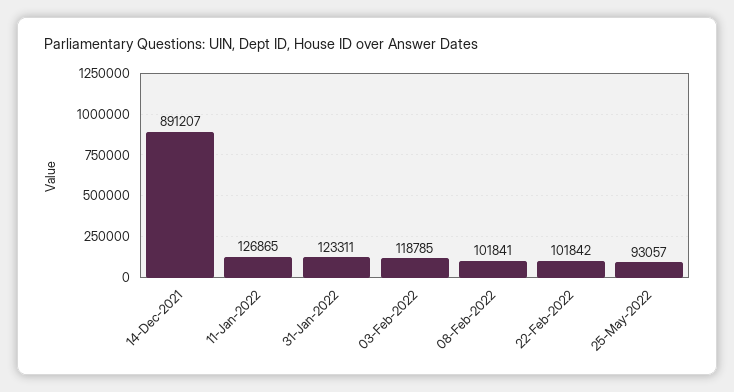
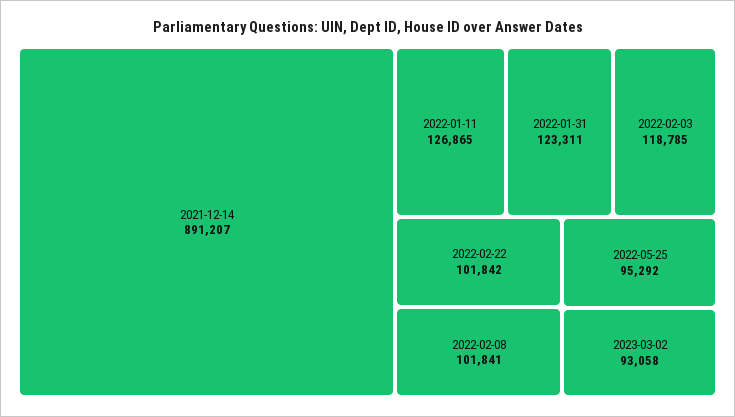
25-May-2022: 93057 -> 95292
2023-03-02: none -> 93058

